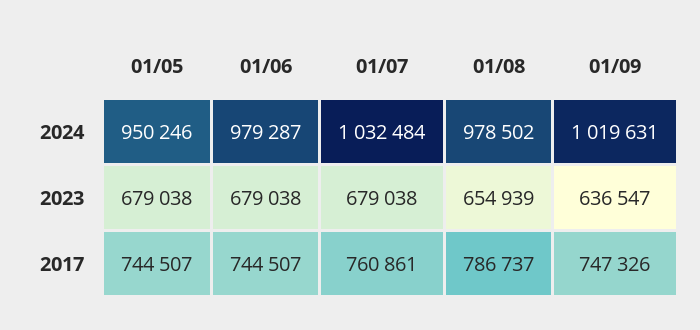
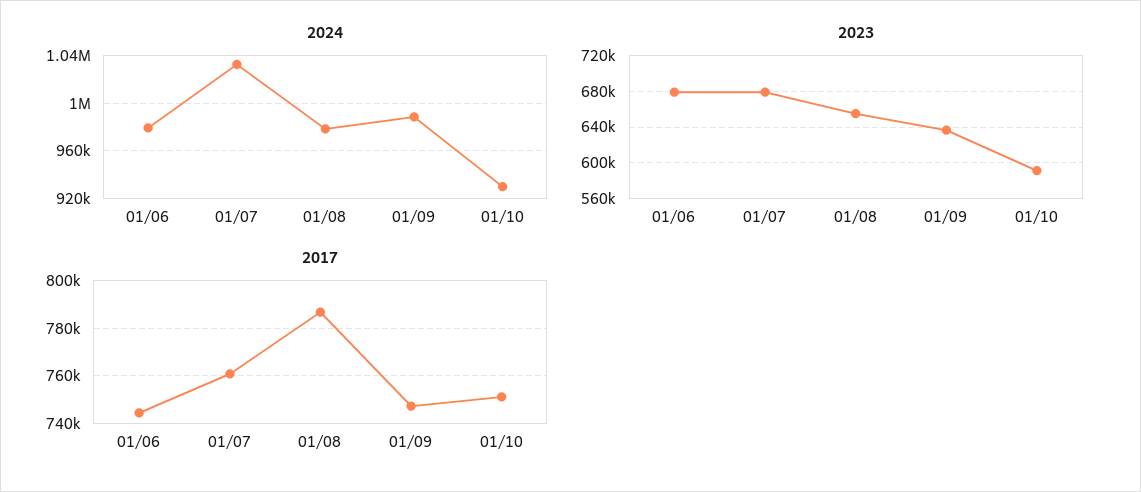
2024, 01/05: 950246 -> none
2024, 01/09: 1019631 -> 990000
2023, 01/05: 679038 -> none
2017, 01/05: 744507 -> none
2024, 01/10: none -> 930000
2023, 01/10: none -> 590000
2017, 01/10: none -> 750000

